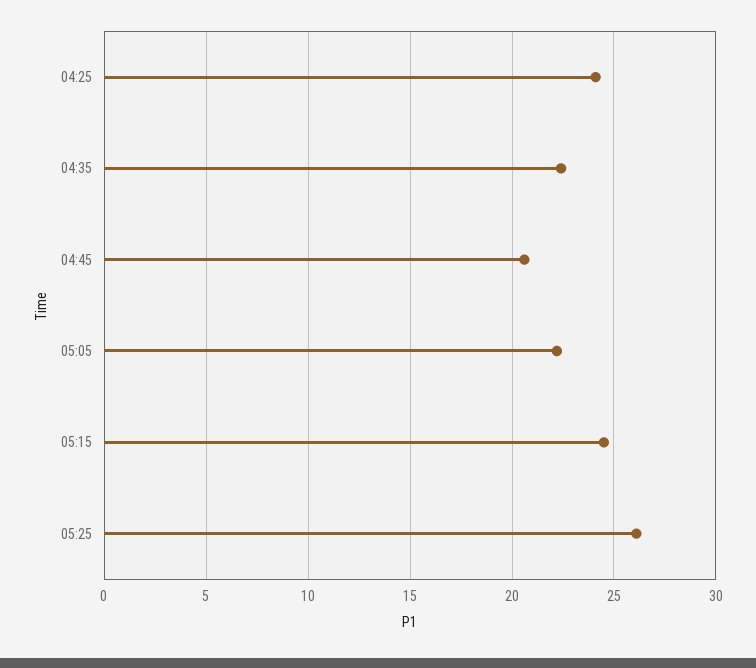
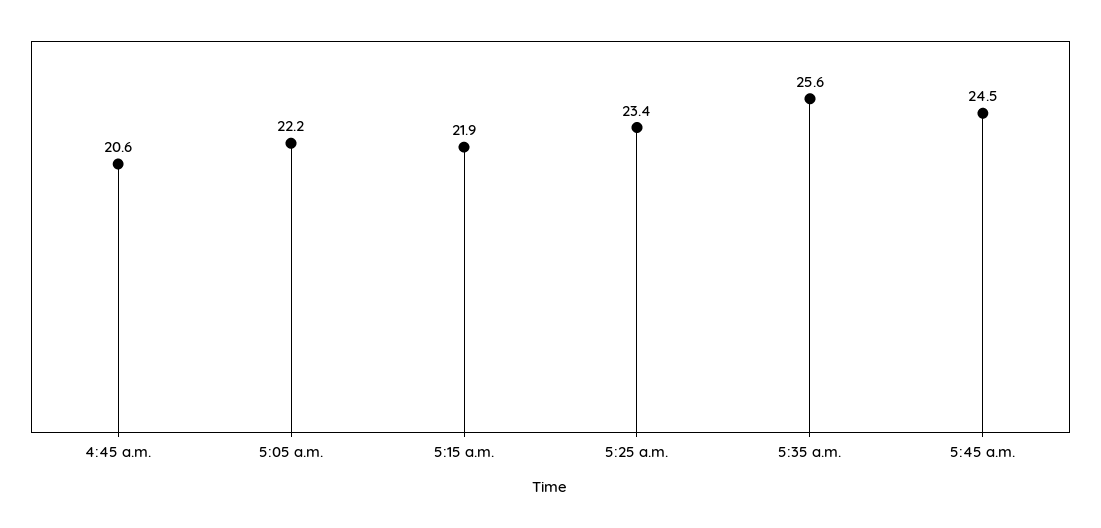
04:25: 24 -> none
04:35: 22.5 -> none
05:15: 24.5 -> 21.9
05:25: 26 -> 23.4
5:35 a.m.: none -> 25.6
5:45 a.m.: none -> 24.5

